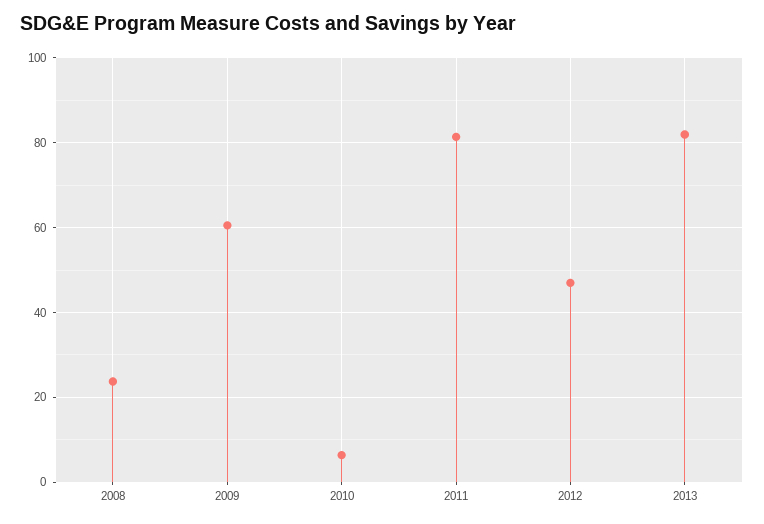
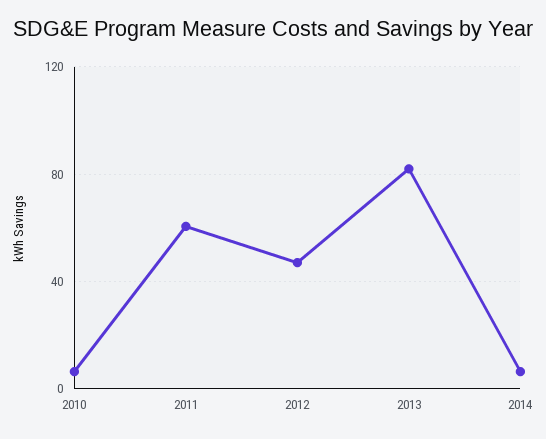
2008: 24 -> none
2009: 60 -> none
2011: 82 -> 60
2014: none -> 5

